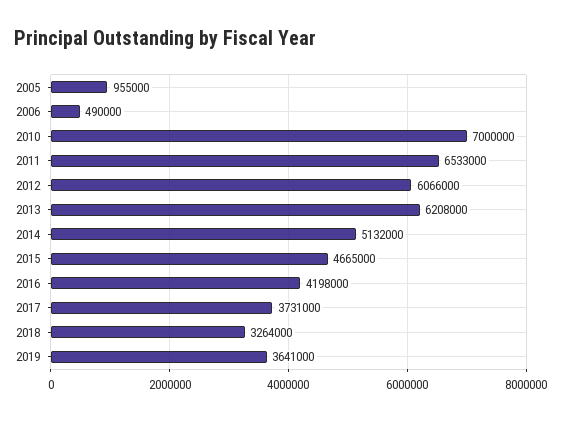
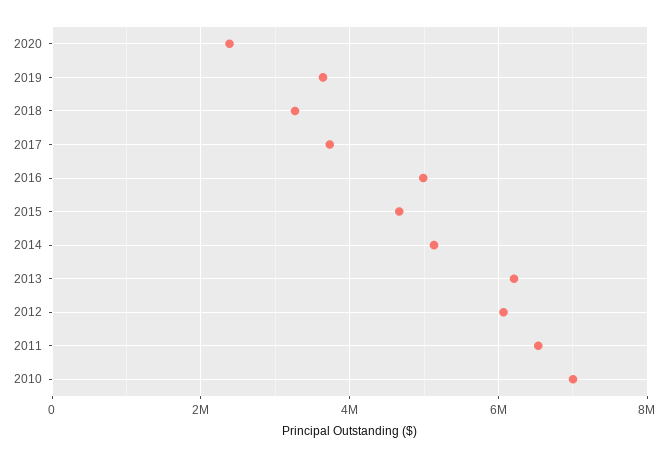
2005: 955000 -> none
2006: 490000 -> none
2016: 4198000 -> 5000000
2020: none -> 2400000

